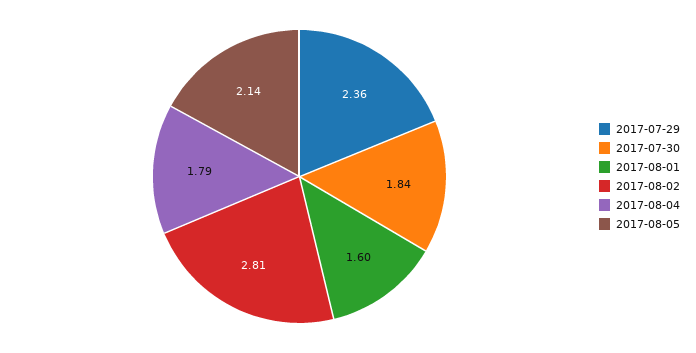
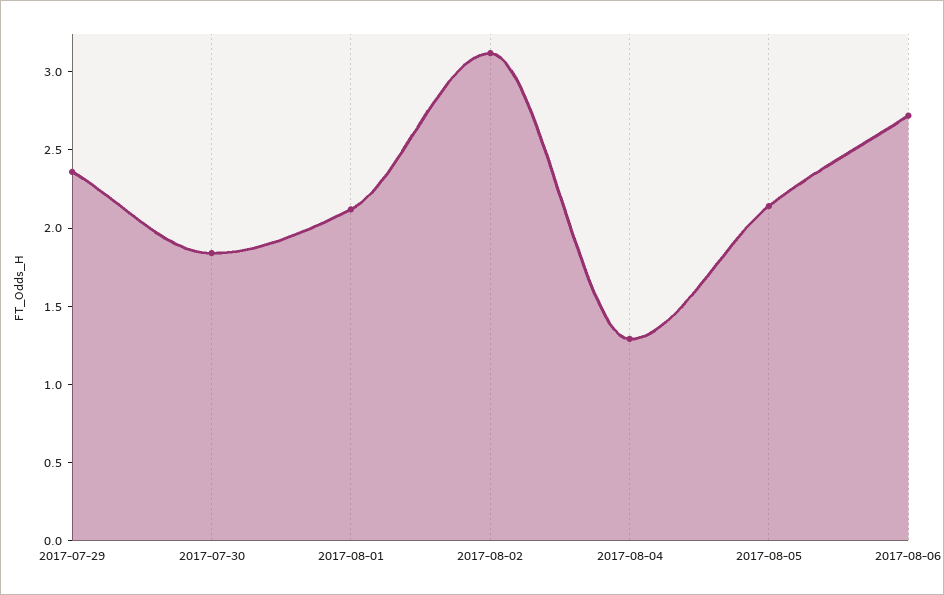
2017-08-01: 1.6 -> 2.1
2017-08-02: 2.81 -> 3.1
2017-08-04: 1.79 -> 1.3
2017-08-06: none -> 2.7

